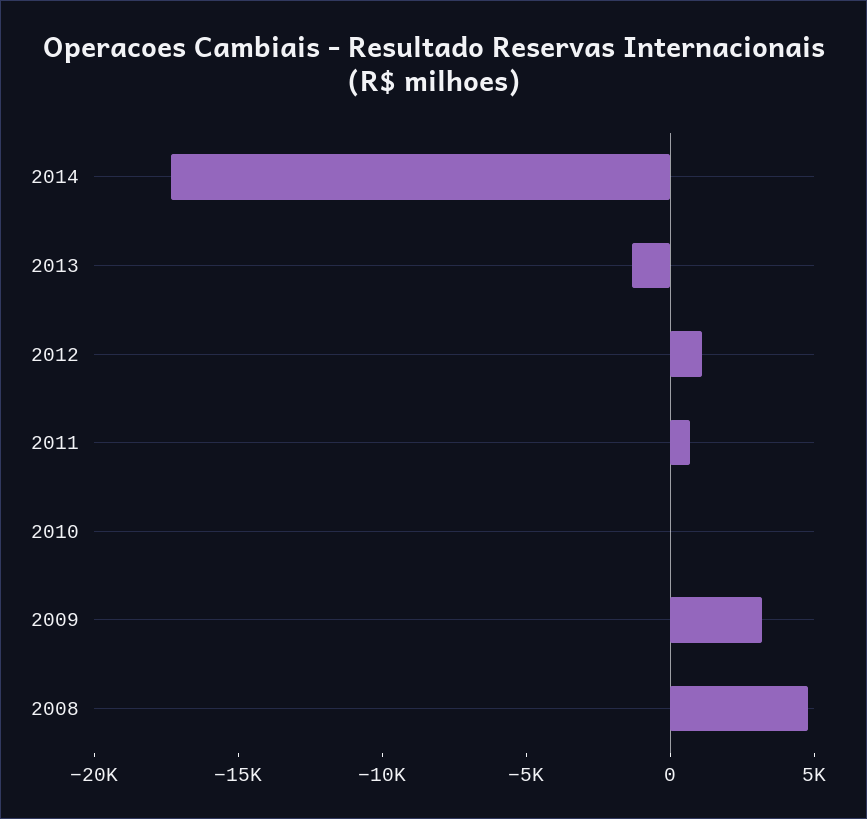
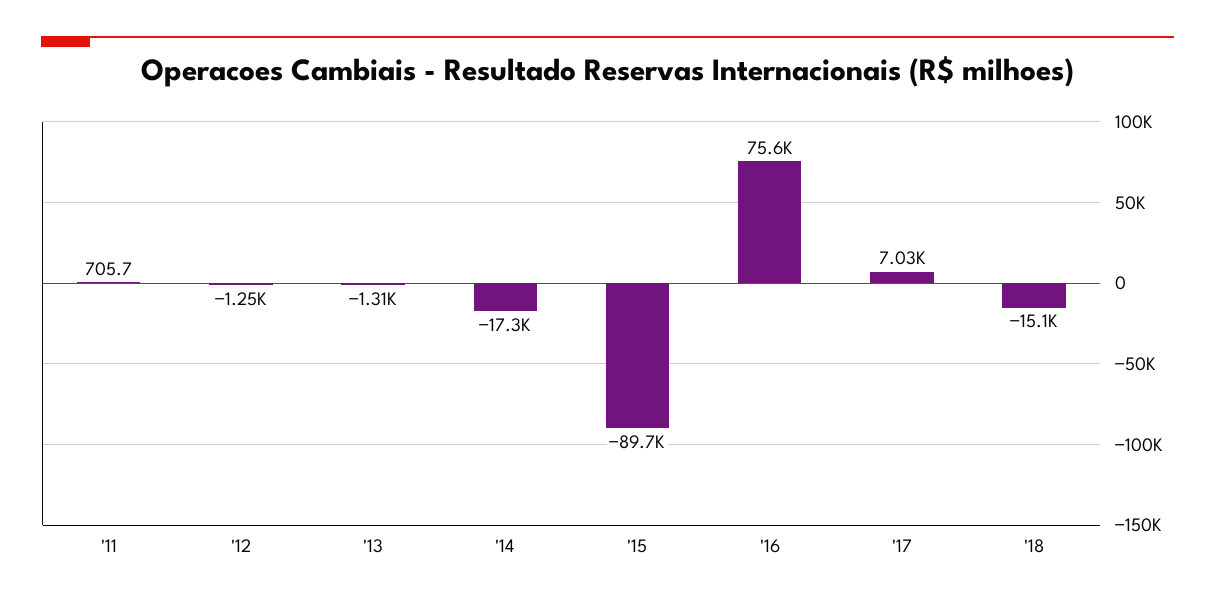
2012: 1000 -> -1250
2010: 0 -> none
2009: 3000 -> none
2008: 5000 -> none
'15: none -> -89700
'16: none -> 75600
'17: none -> 7030
'18: none -> -15100

